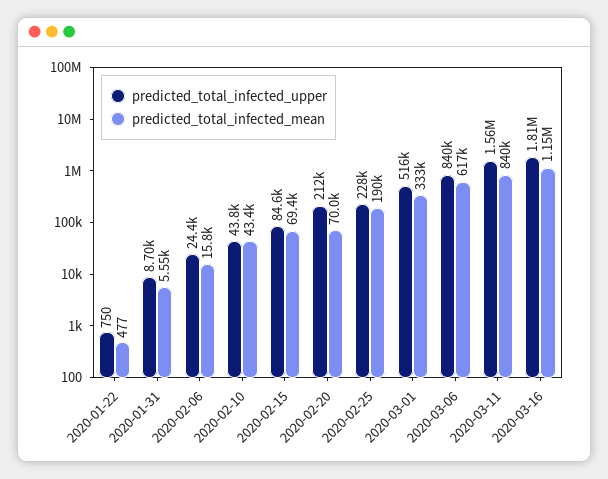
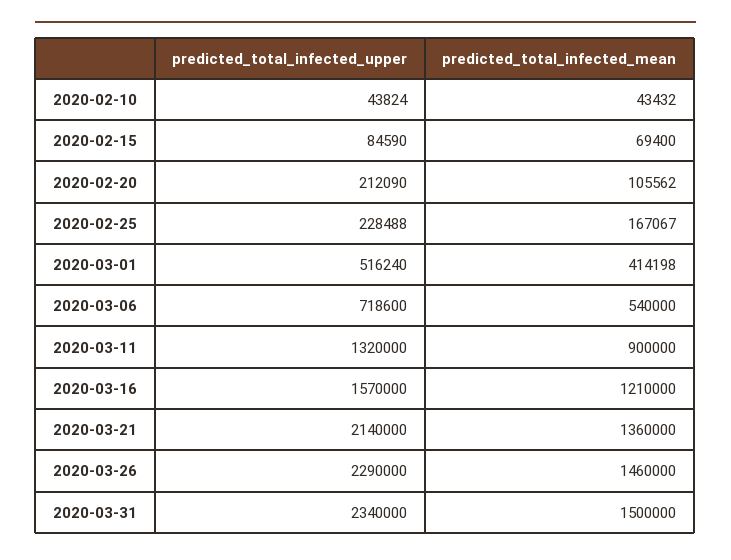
predicted_total_infected_upper, 2020-01-22: 750 -> none
predicted_total_infected_mean, 2020-01-22: 477 -> none
predicted_total_infected_upper, 2020-01-31: 8700 -> none
predicted_total_infected_mean, 2020-01-31: 5550 -> none
predicted_total_infected_upper, 2020-02-06: 24400 -> none
predicted_total_infected_mean, 2020-02-06: 15800 -> none
predicted_total_infected_mean, 2020-02-20: 70000 -> 105562
predicted_total_infected_mean, 2020-02-25: 190000 -> 167067
predicted_total_infected_mean, 2020-03-01: 333000 -> 414198
predicted_total_infected_upper, 2020-03-06: 840000 -> 718600
predicted_total_infected_mean, 2020-03-06: 617000 -> 540000
predicted_total_infected_upper, 2020-03-11: 1560000 -> 1320000
predicted_total_infected_mean, 2020-03-11: 840000 -> 900000
predicted_total_infected_upper, 2020-03-16: 1810000 -> 1570000
predicted_total_infected_mean, 2020-03-16: 1150000 -> 1210000
predicted_total_infected_upper, 2020-03-21: none -> 2140000
predicted_total_infected_mean, 2020-03-21: none -> 1360000
predicted_total_infected_upper, 2020-03-26: none -> 2290000
predicted_total_infected_mean, 2020-03-26: none -> 1460000
predicted_total_infected_upper, 2020-03-31: none -> 2340000
predicted_total_infected_mean, 2020-03-31: none -> 1500000

